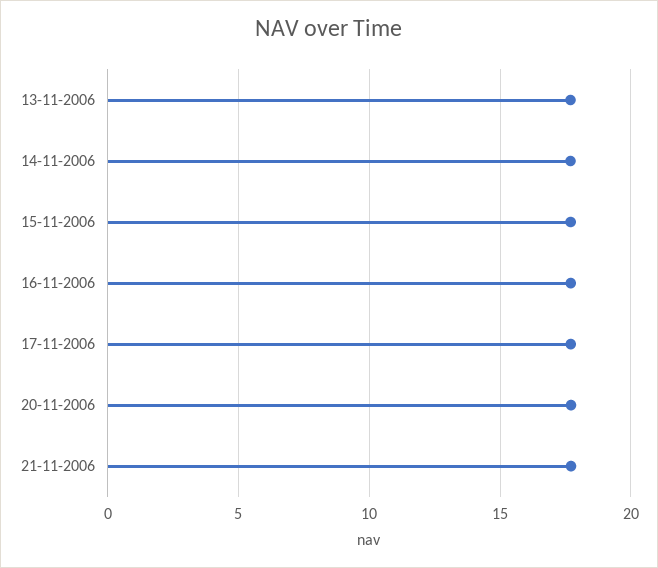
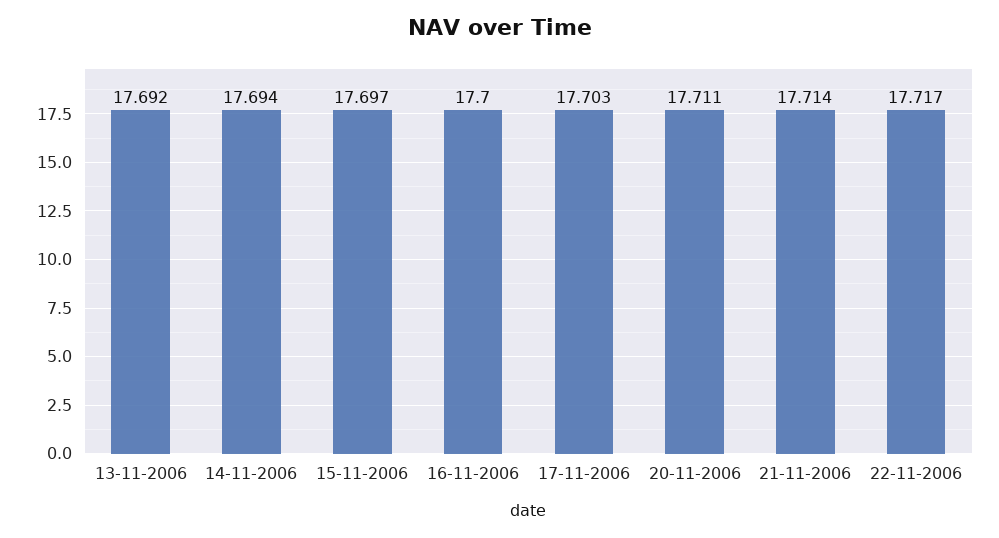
22-11-2006: none -> 17.717

